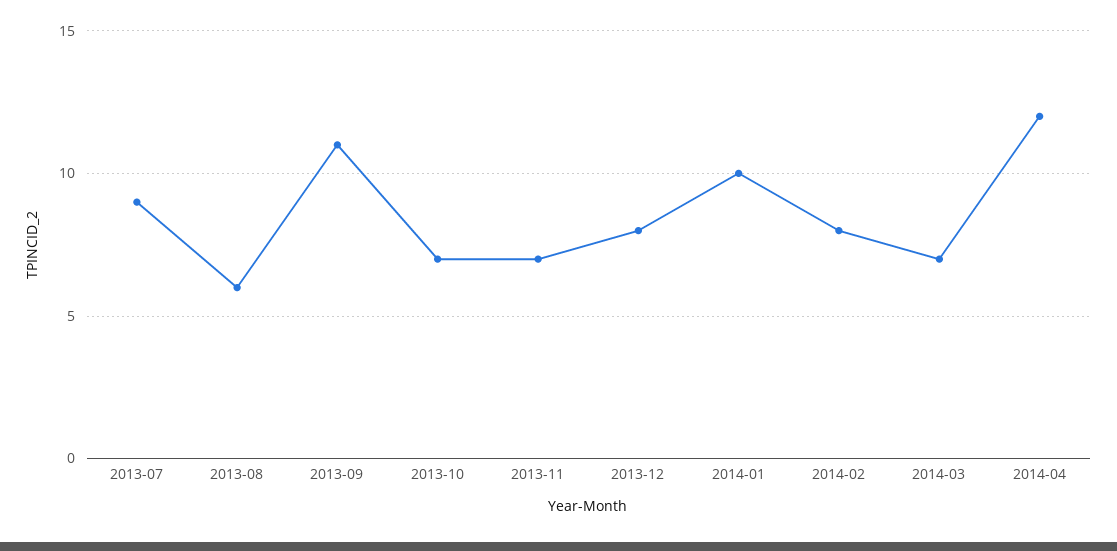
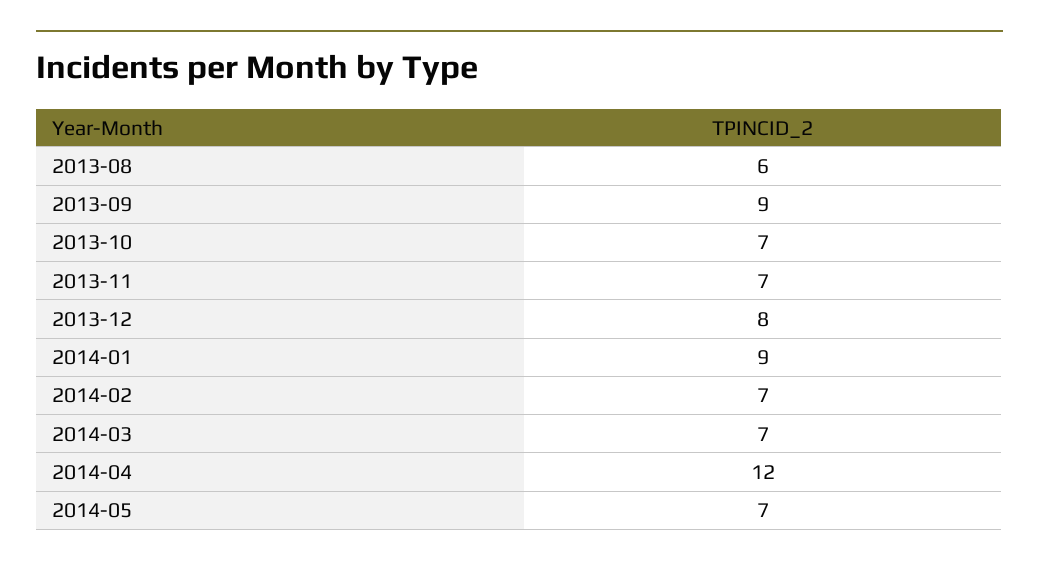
2013-07: 9 -> none
2013-09: 11 -> 9
2014-01: 10 -> 9
2014-02: 8 -> 7
2014-05: none -> 7

